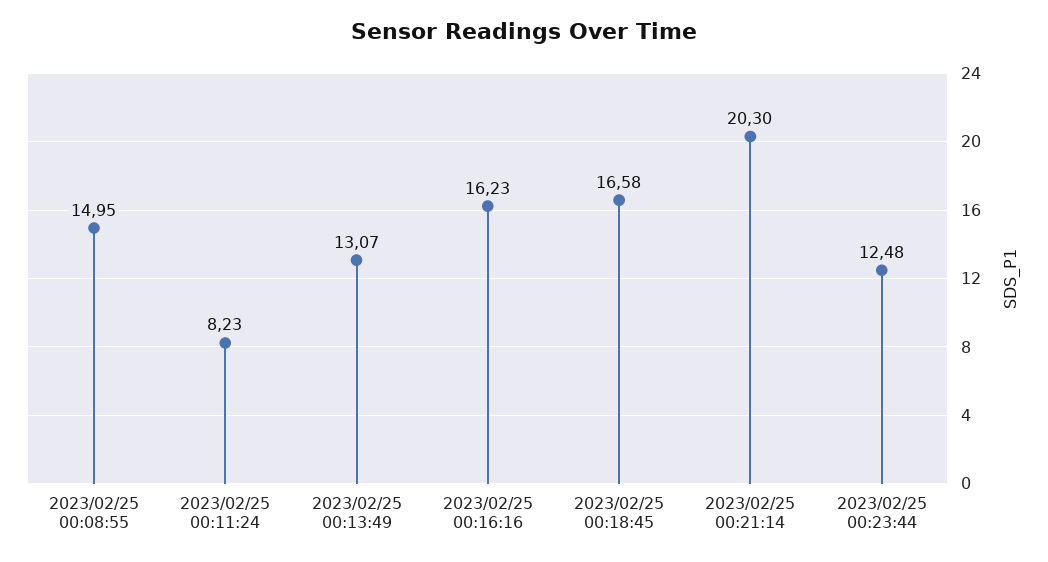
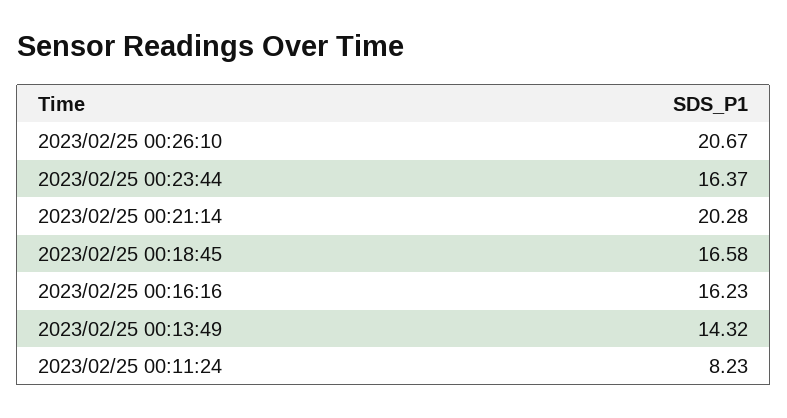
2023/02/25 00:08:55: 14.95 -> none
2023/02/25 00:13:49: 13.07 -> 14.32
2023/02/25 00:21:14: 20.3 -> 20.28
2023/02/25 00:23:44: 12.48 -> 16.37
2023/02/25 00:26:10: none -> 20.67

